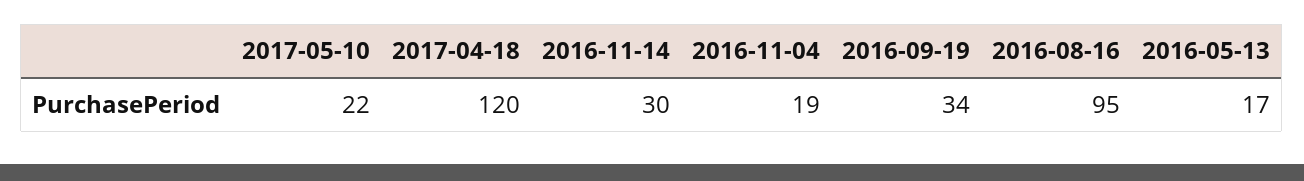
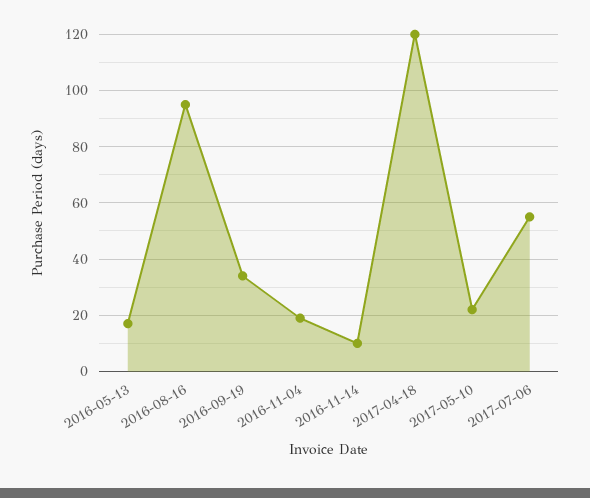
2016-11-14: 30 -> 10
2017-07-06: none -> 55

